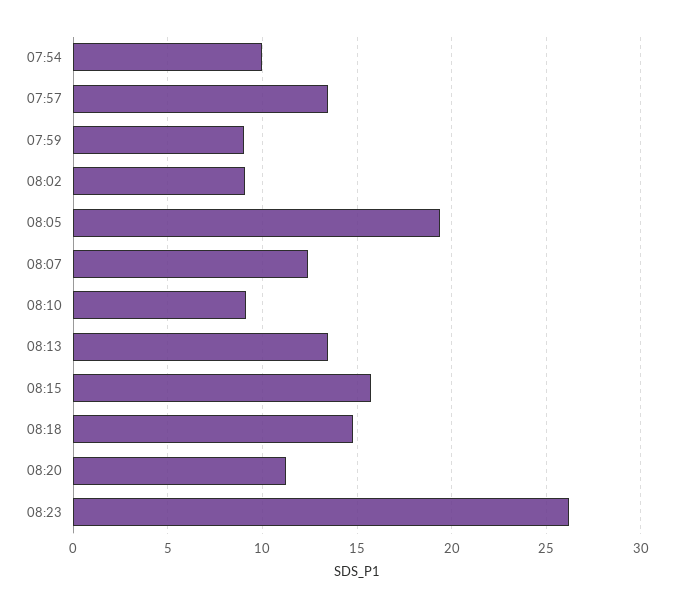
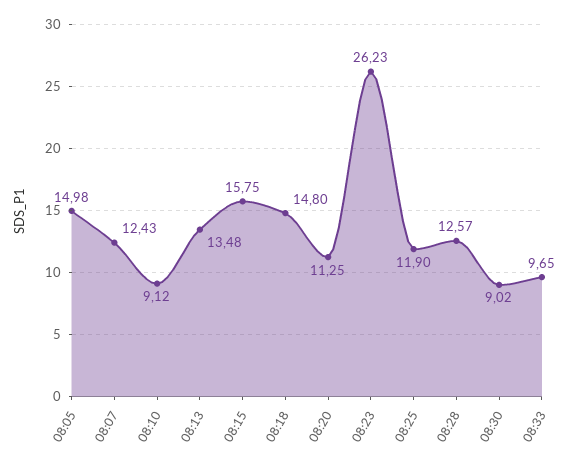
07:54: 10 -> none
07:57: 13.5 -> none
07:59: 9 -> none
08:02: 9 -> none
08:05: 19.5 -> 14.98
08:25: none -> 11.9
08:28: none -> 12.57
08:30: none -> 9.02
08:33: none -> 9.65

